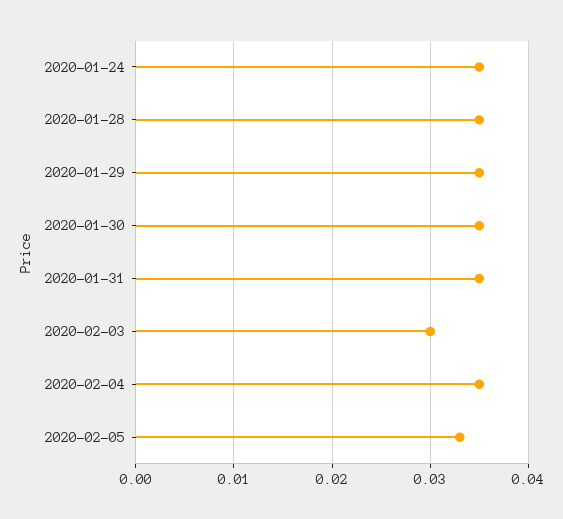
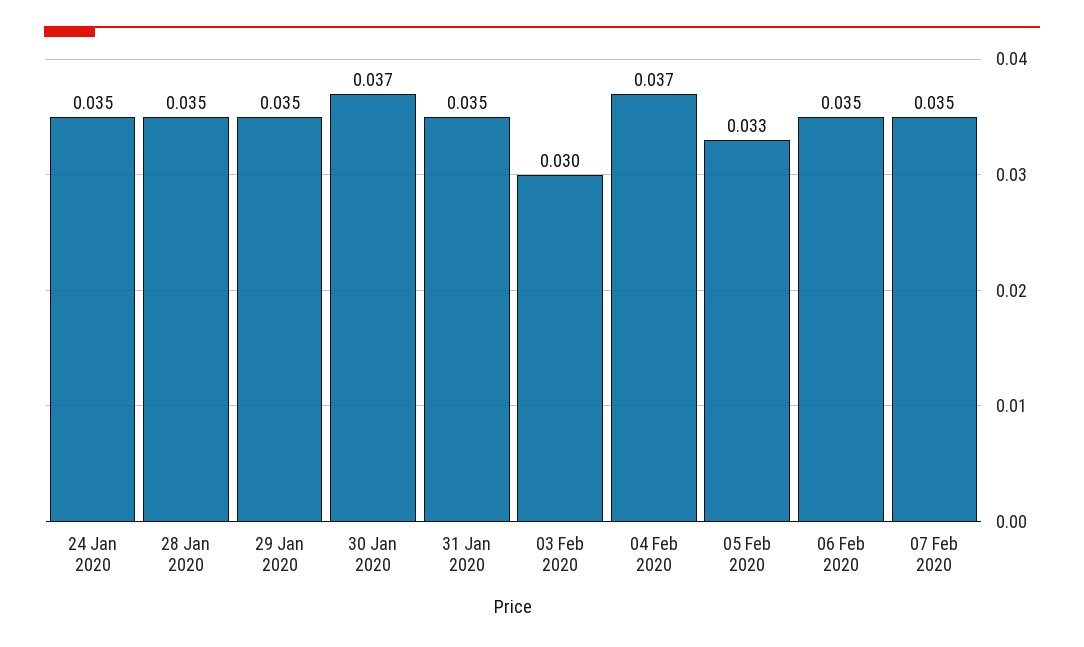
2020-01-30: 0.035 -> 0.037
2020-02-04: 0.035 -> 0.037
06 Feb 2020: none -> 0.035
07 Feb 2020: none -> 0.035

